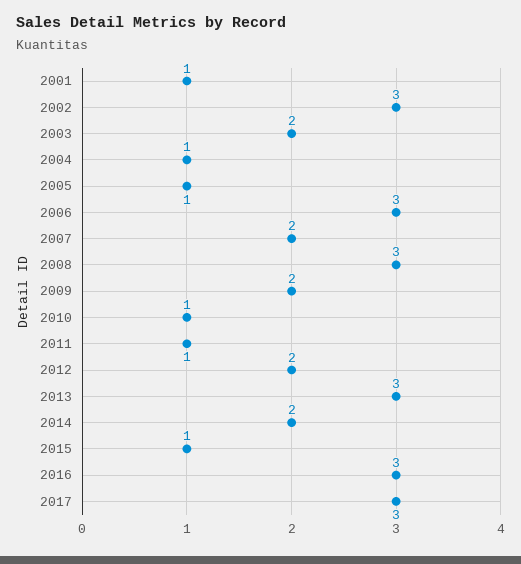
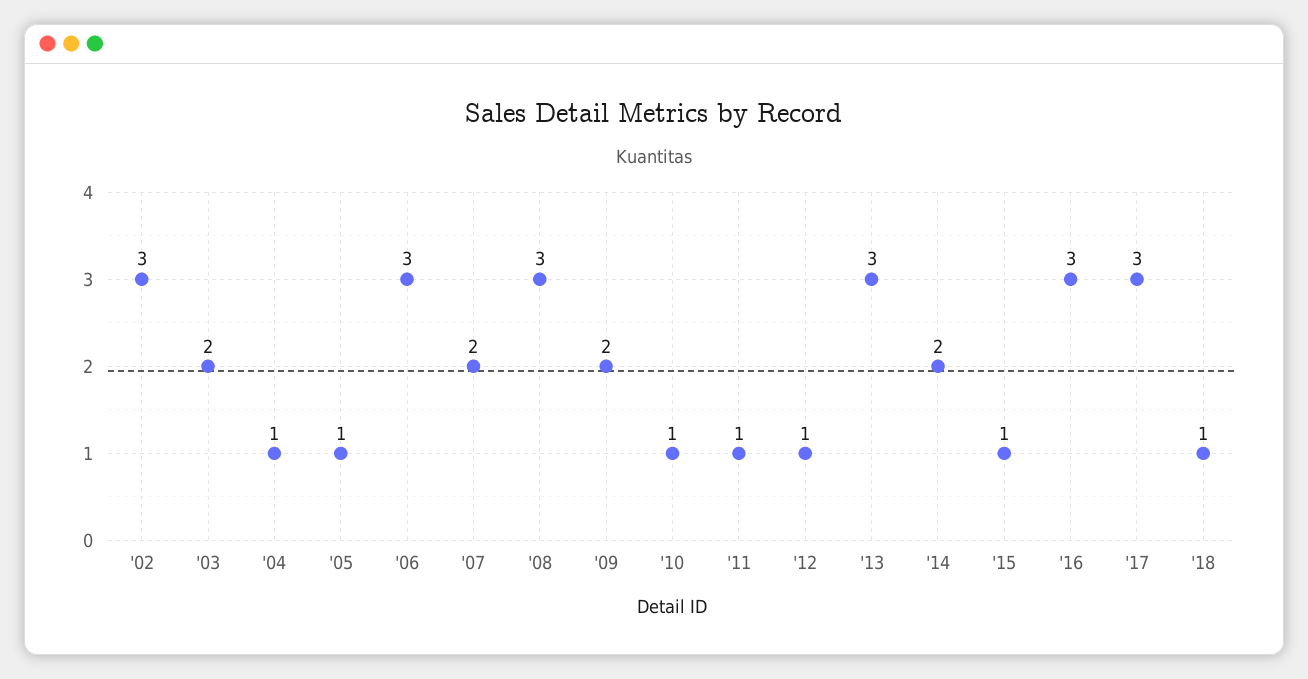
2001: 1 -> none
2012: 2 -> 1
'18: none -> 1

